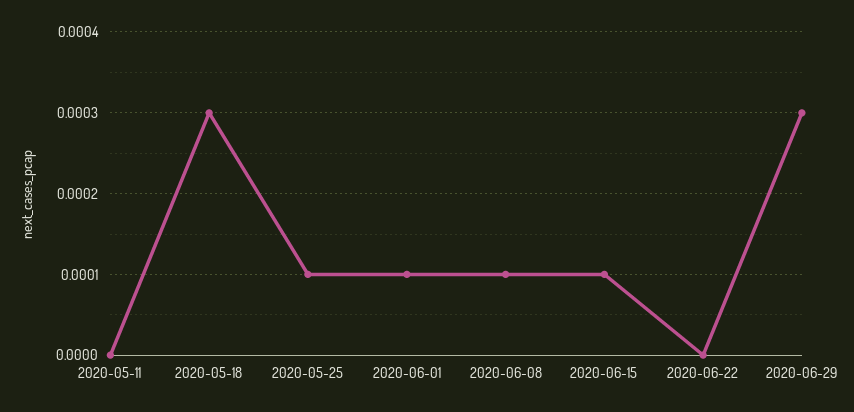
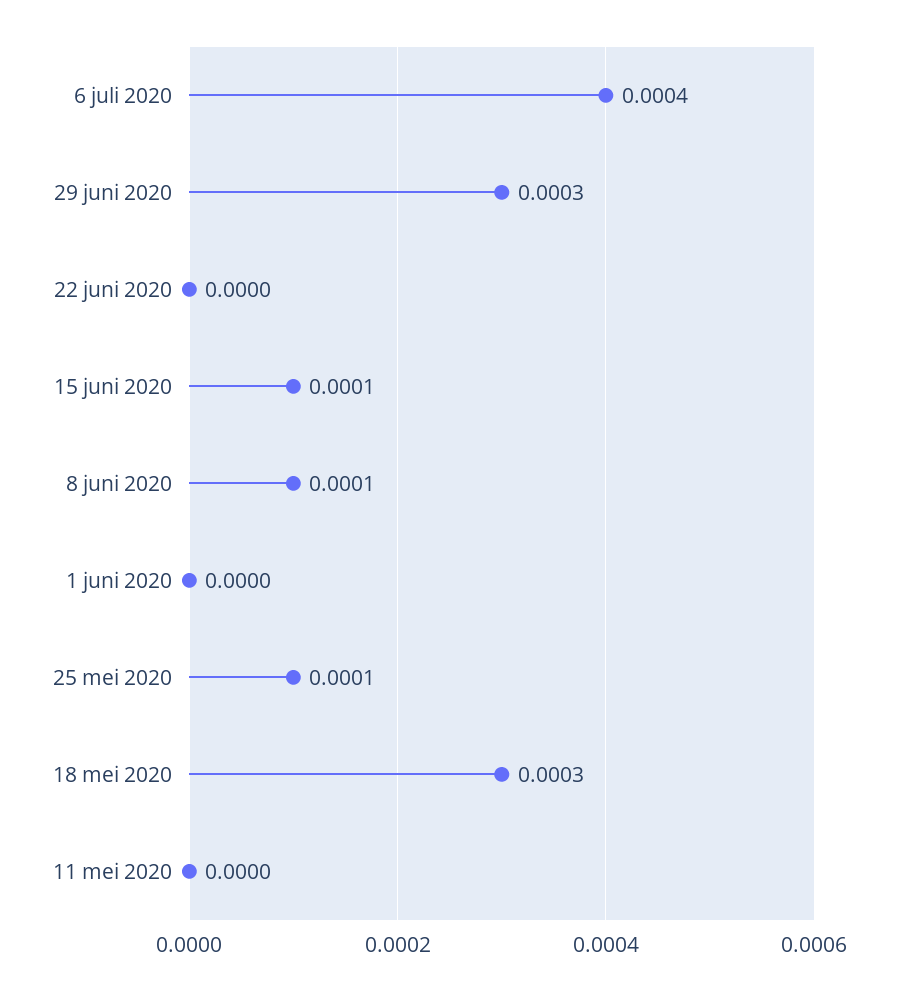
2020-06-01: 0.0001 -> 0
6 juli 2020: none -> 0.0004

